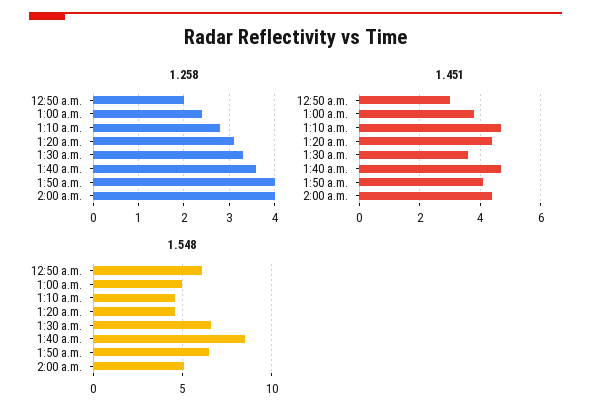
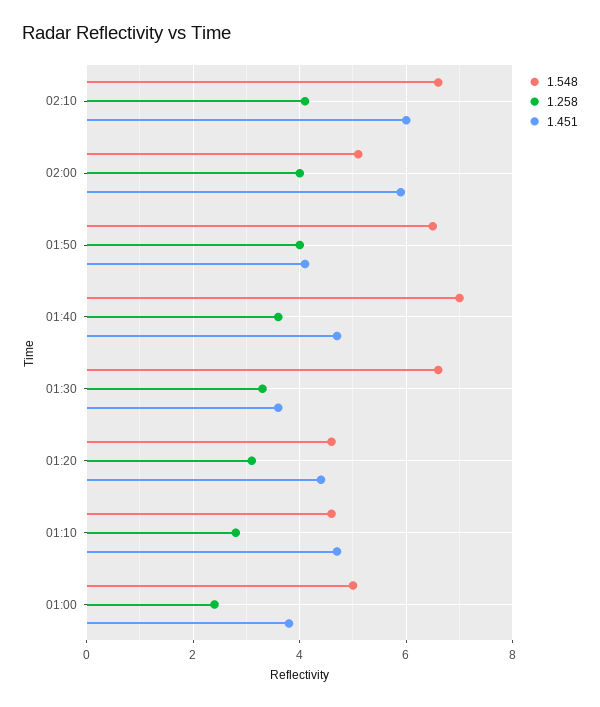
1.258, 12:50 a.m.: 2 -> none
1.451, 12:50 a.m.: 3 -> none
1.451, 2:00 a.m.: 4.5 -> 6
1.548, 12:50 a.m.: 6 -> none
1.548, 1:40 a.m.: 8.5 -> 7
1.548, 02:10: none -> 6.5
1.258, 02:10: none -> 4
1.451, 02:10: none -> 6

